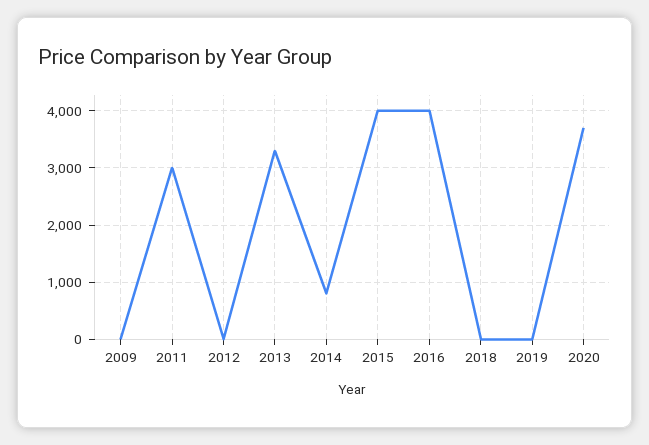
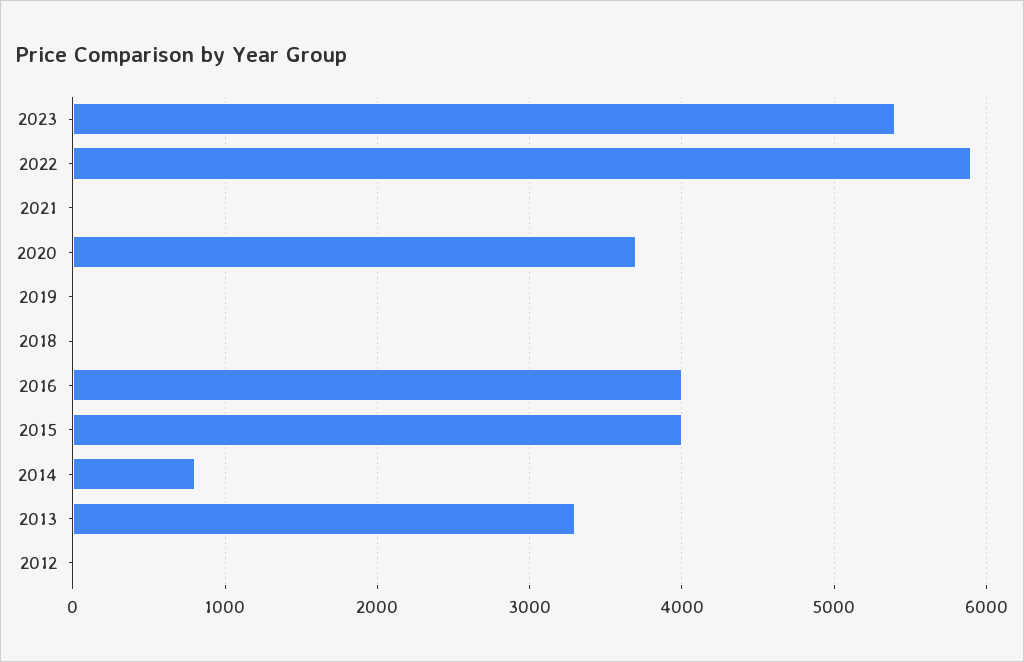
2009: 0 -> none
2011: 3000 -> none
2023: none -> 5400
2022: none -> 5900
2021: none -> 0

